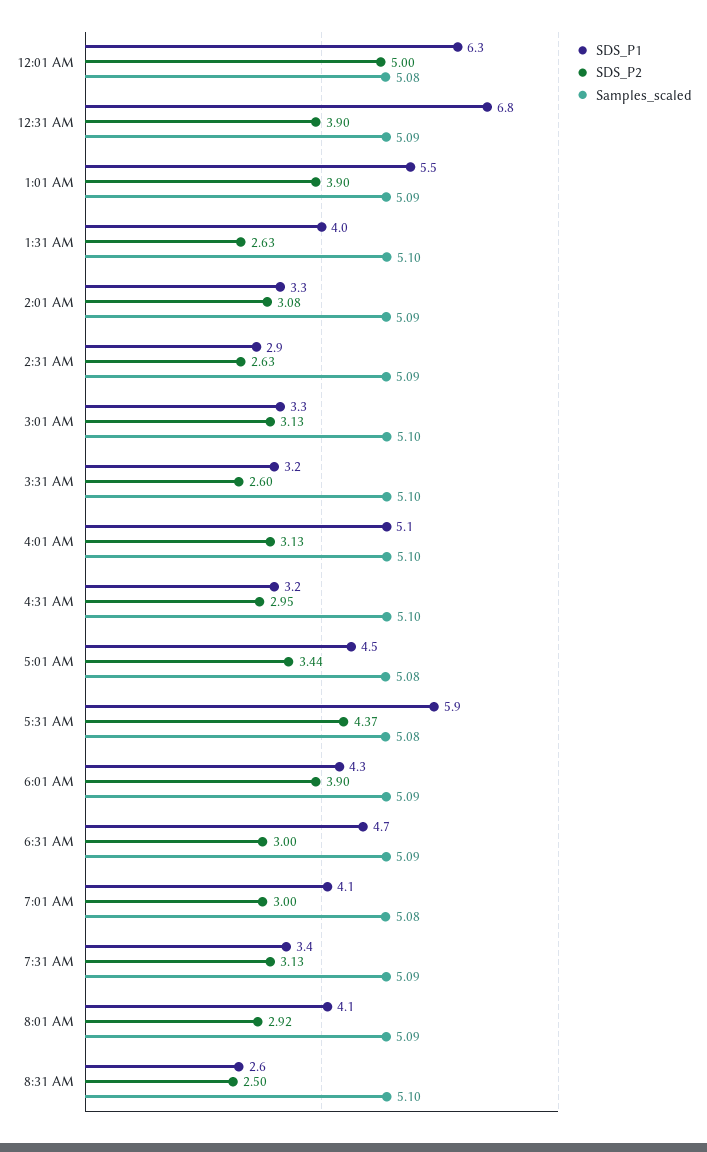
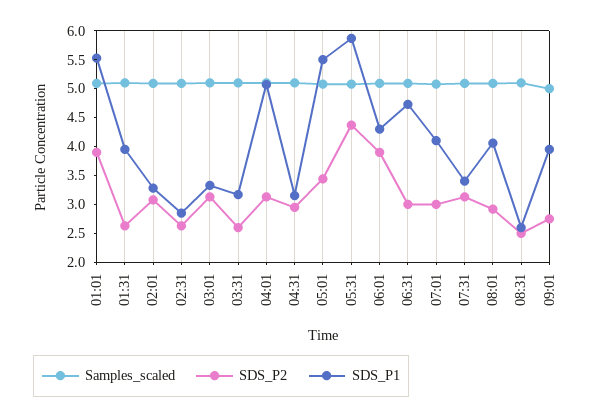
SDS_P1, 12:01 AM: 6.3 -> none
SDS_P2, 12:01 AM: 5 -> none
Samples_scaled, 12:01 AM: 5.08 -> none
SDS_P1, 12:31 AM: 6.8 -> none
SDS_P2, 12:31 AM: 3.9 -> none
Samples_scaled, 12:31 AM: 5.09 -> none
SDS_P1, 5:01 AM: 4.5 -> 5.5
Samples_scaled, 09:01: none -> 5
SDS_P2, 09:01: none -> 2.75
SDS_P1, 09:01: none -> 4

